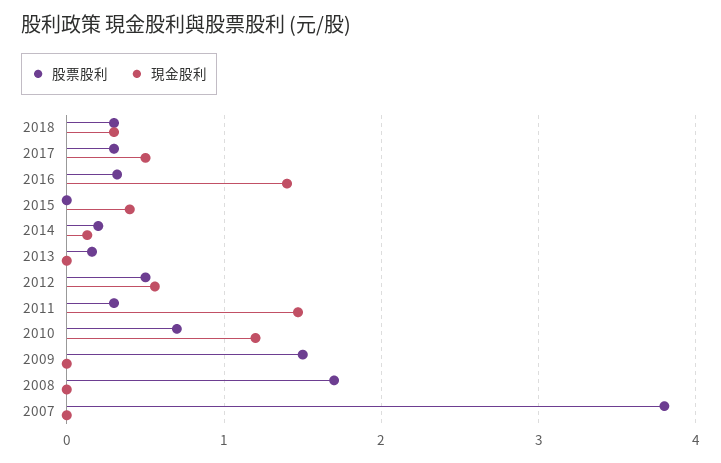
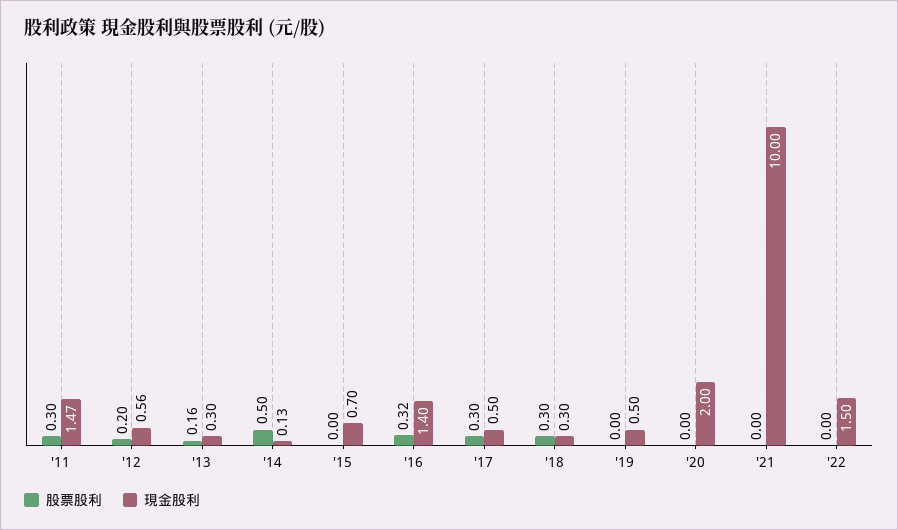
現金股利, 2015: 0.4 -> 0.7
股票股利, 2014: 0.2 -> 0.5
現金股利, 2013: 0 -> 0.3
股票股利, 2012: 0.5 -> 0.2
股票股利, 2010: 0.7 -> none
現金股利, 2010: 1.2 -> none
股票股利, 2009: 1.5 -> none
現金股利, 2009: 0 -> none
股票股利, 2008: 1.7 -> none
現金股利, 2008: 0 -> none
股票股利, 2007: 3.8 -> none
現金股利, 2007: 0 -> none
股票股利, '19: none -> 0
現金股利, '19: none -> 0.5
股票股利, '20: none -> 0
現金股利, '20: none -> 2
股票股利, '21: none -> 0
現金股利, '21: none -> 10
股票股利, '22: none -> 0
現金股利, '22: none -> 1.5

